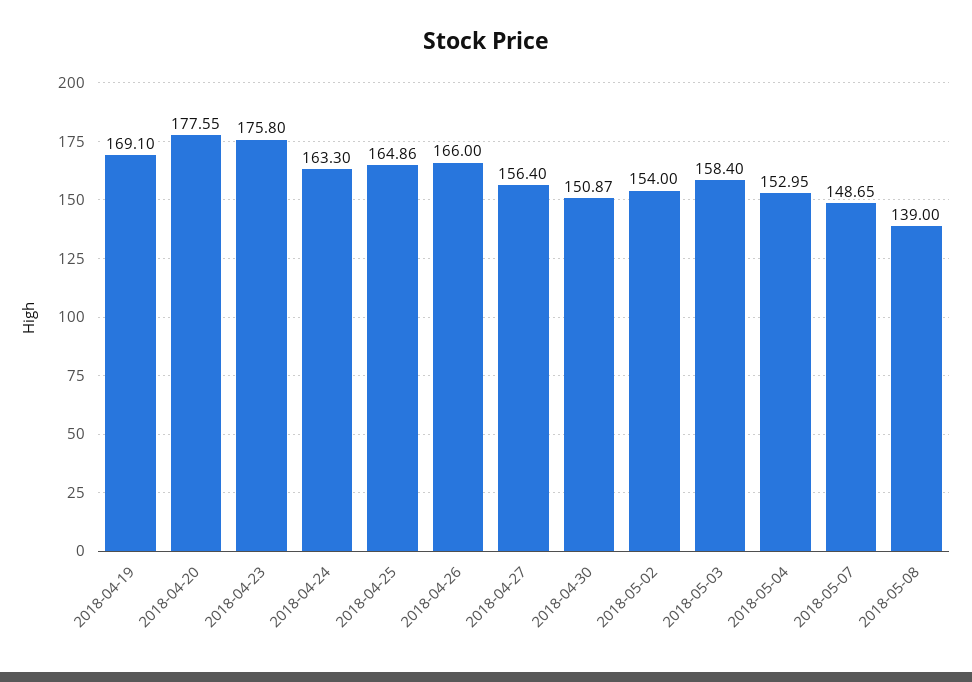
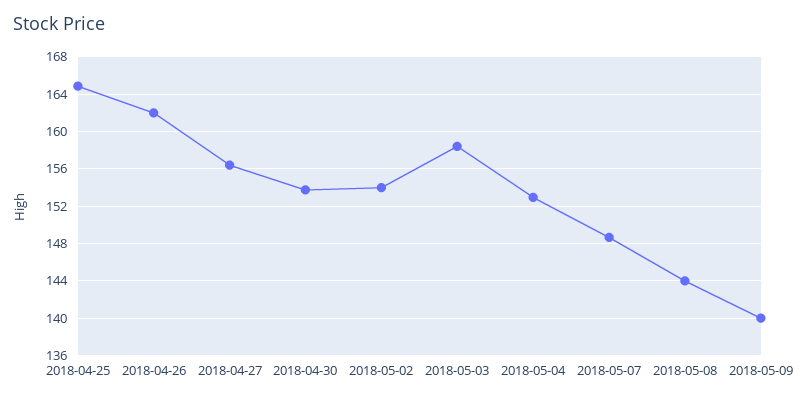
2018-04-19: 169.1 -> none
2018-04-20: 177.55 -> none
2018-04-23: 175.8 -> none
2018-04-24: 163.3 -> none
2018-04-26: 166 -> 162
2018-04-30: 150.87 -> 154
2018-05-08: 139 -> 144
2018-05-09: none -> 140

